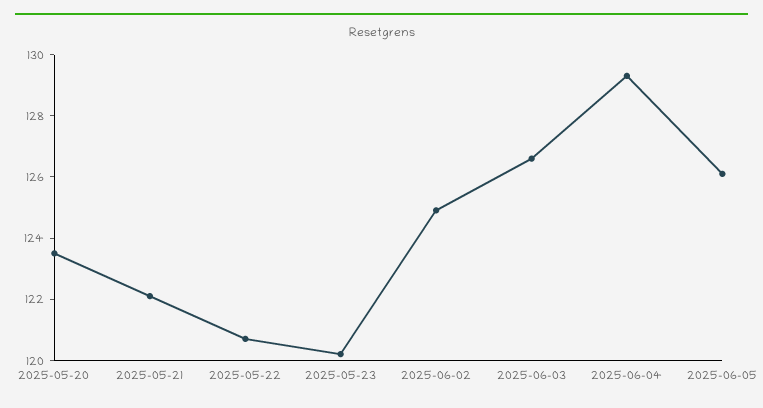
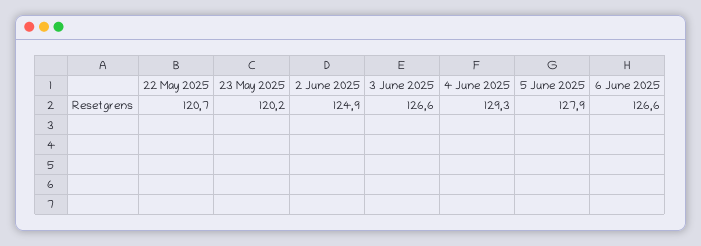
2025-05-20: 123.5 -> none
2025-05-21: 122 -> none
2025-06-05: 126 -> 127.9
6 June 2025: none -> 126.6

